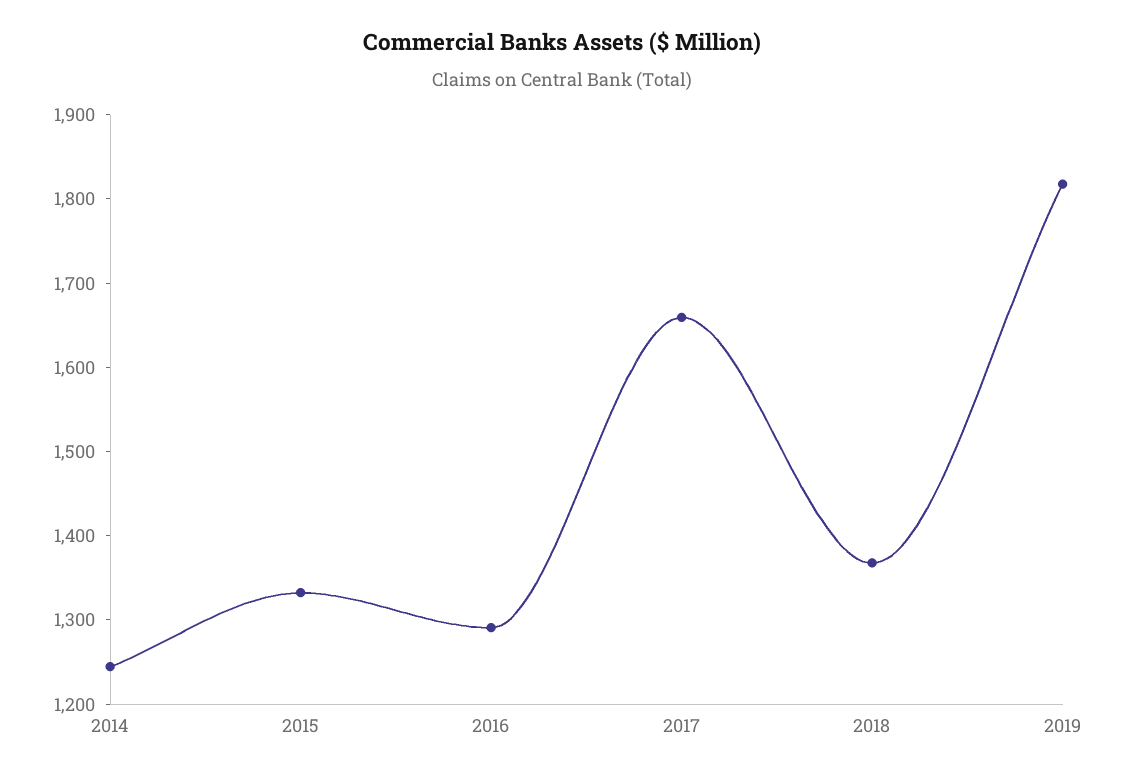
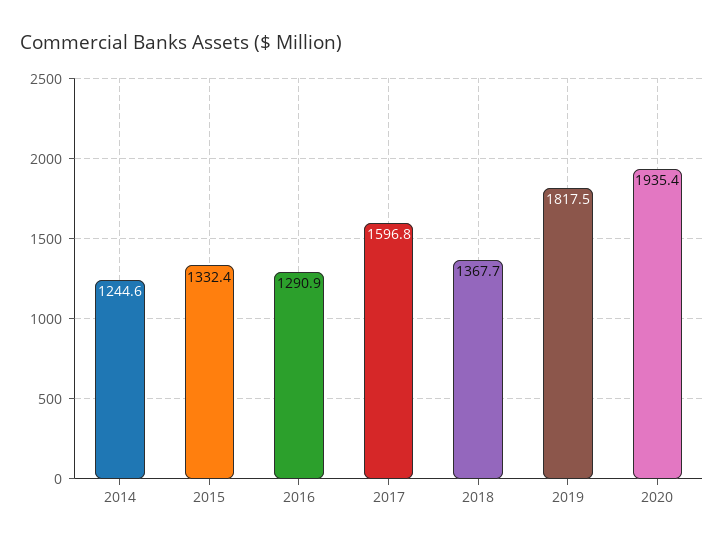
2017: 1660 -> 1596.8
2020: none -> 1935.4

